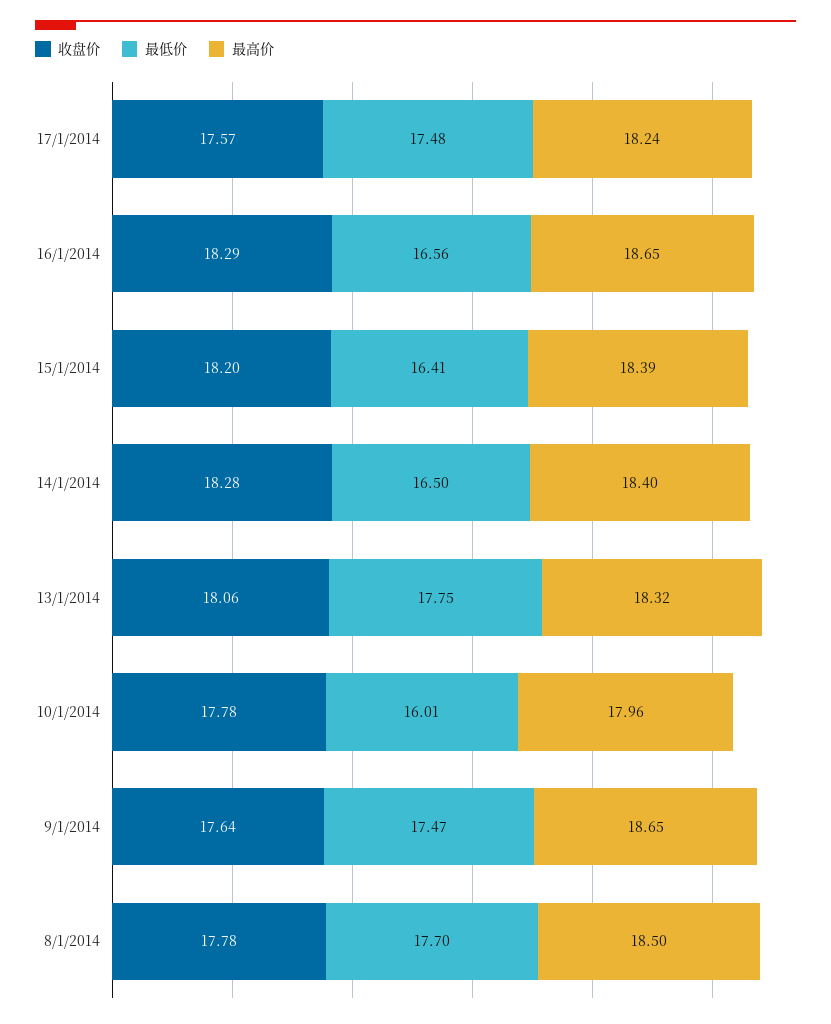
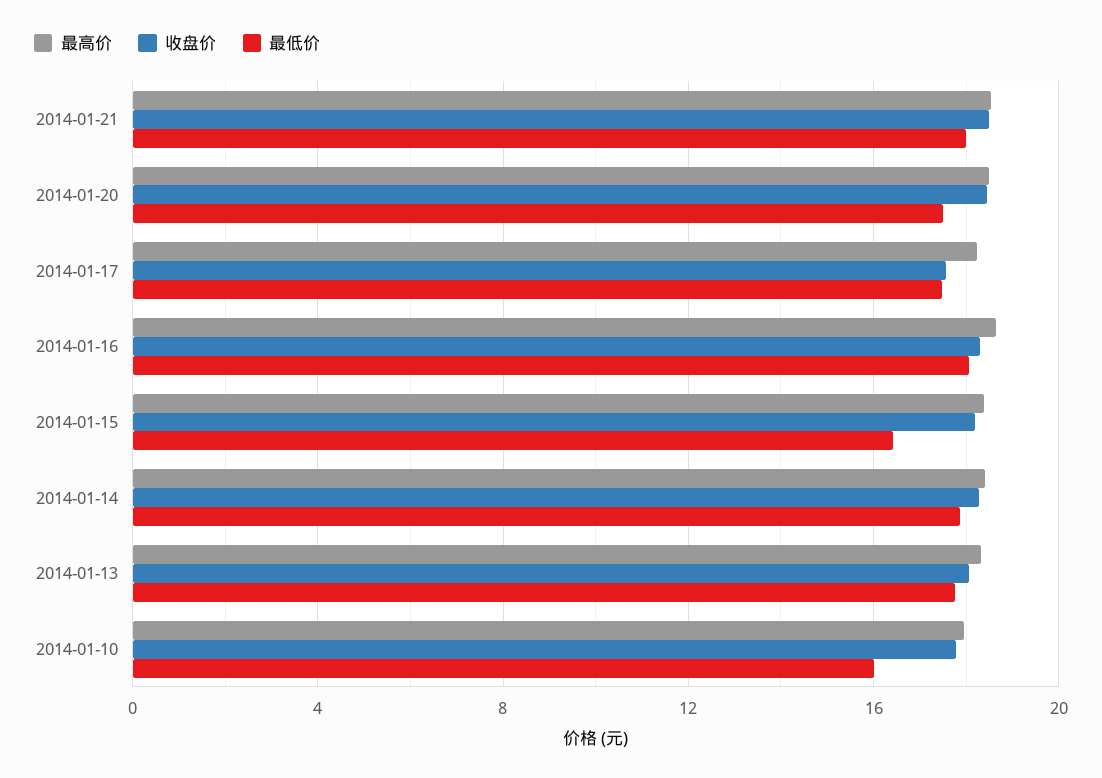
最低价, 16/1/2014: 16.56 -> 18
最低价, 14/1/2014: 16.5 -> 18
收盘价, 9/1/2014: 17.64 -> none
最低价, 9/1/2014: 17.47 -> none
最高价, 9/1/2014: 18.65 -> none
收盘价, 8/1/2014: 17.78 -> none
最低价, 8/1/2014: 17.7 -> none
最高价, 8/1/2014: 18.5 -> none
最高价, 2014-01-21: none -> 18.5
收盘价, 2014-01-21: none -> 18.5
最低价, 2014-01-21: none -> 18
最高价, 2014-01-20: none -> 18.5
收盘价, 2014-01-20: none -> 18.5
最低价, 2014-01-20: none -> 17.5

